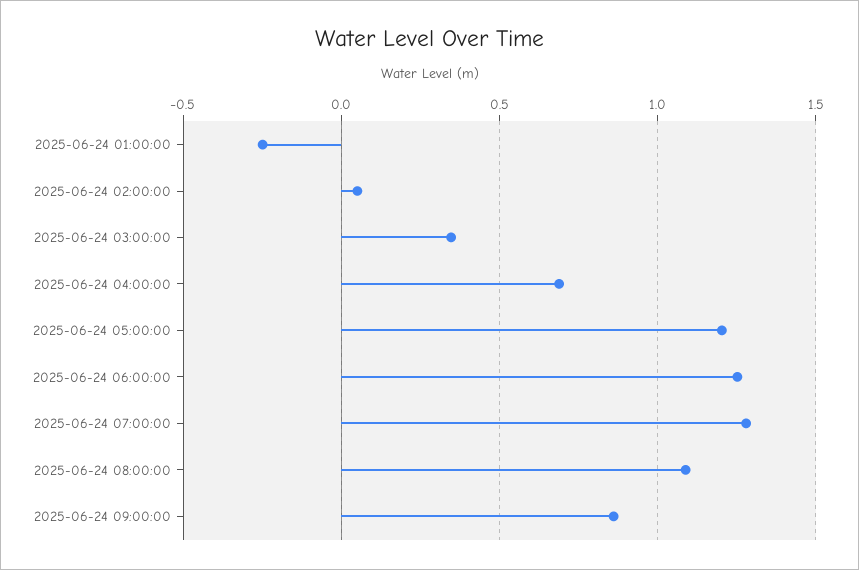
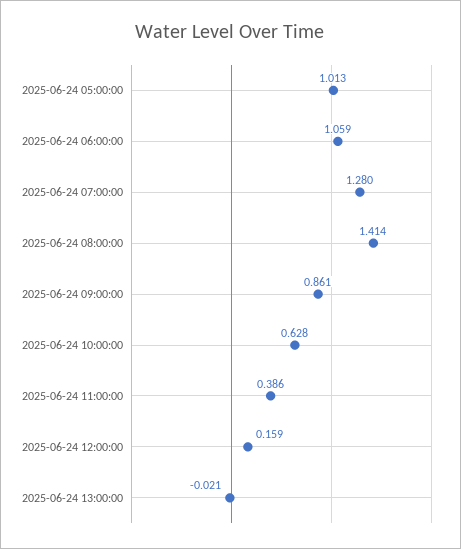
2025-06-24 01:00:00: -0.25 -> none
2025-06-24 02:00:00: 0.05 -> none
2025-06-24 03:00:00: 0.35 -> none
2025-06-24 04:00:00: 0.7 -> none
2025-06-24 05:00:00: 1.2 -> 1.013
2025-06-24 06:00:00: 1.25 -> 1.059
2025-06-24 08:00:00: 1.1 -> 1.414
2025-06-24 10:00:00: none -> 0.628
2025-06-24 11:00:00: none -> 0.386
2025-06-24 12:00:00: none -> 0.159
2025-06-24 13:00:00: none -> -0.021

